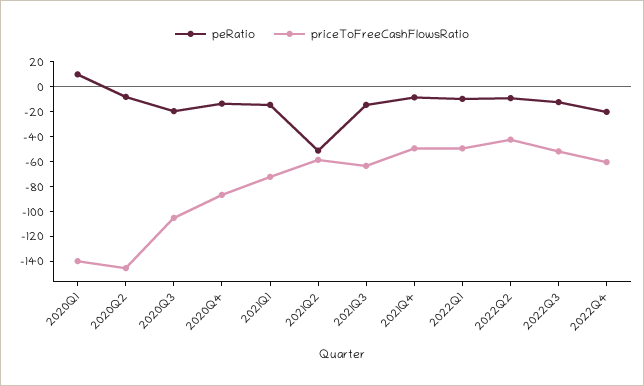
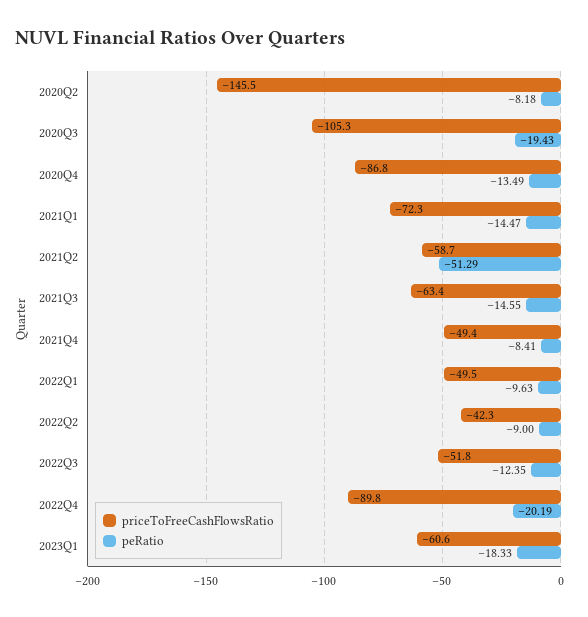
peRatio, 2020Q1: 10 -> none
priceToFreeCashFlowsRatio, 2020Q1: -140 -> none
priceToFreeCashFlowsRatio, 2022Q4: -60 -> -89.8
priceToFreeCashFlowsRatio, 2023Q1: none -> -60.6
peRatio, 2023Q1: none -> -18.33

